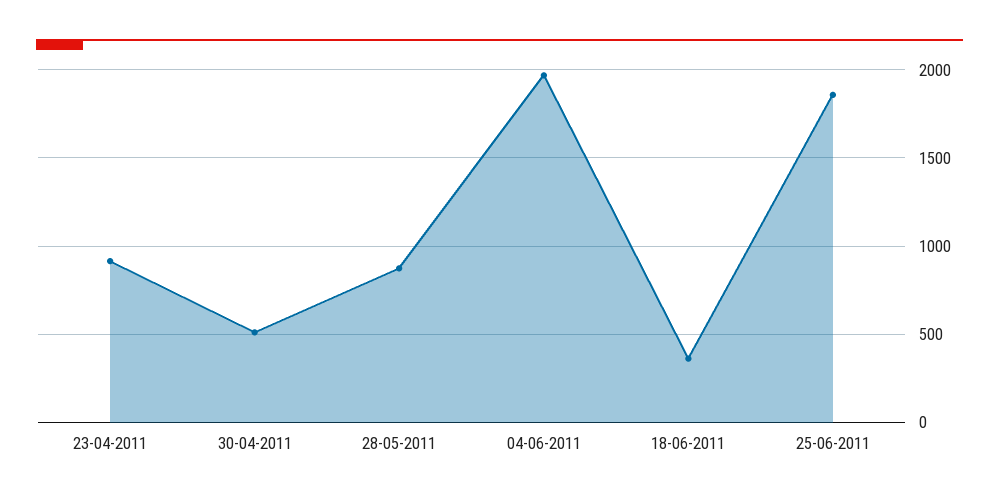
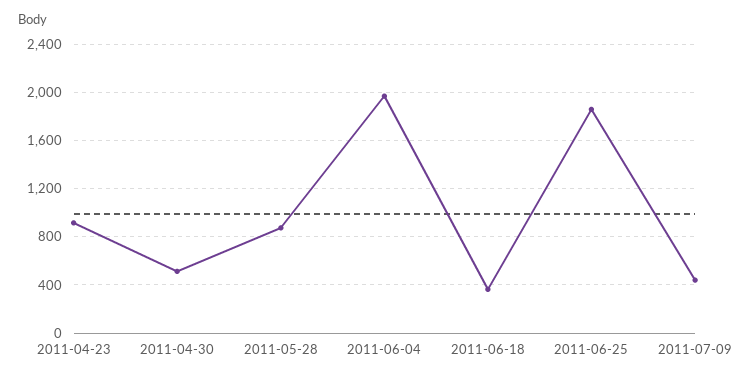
2011-07-09: none -> 450

